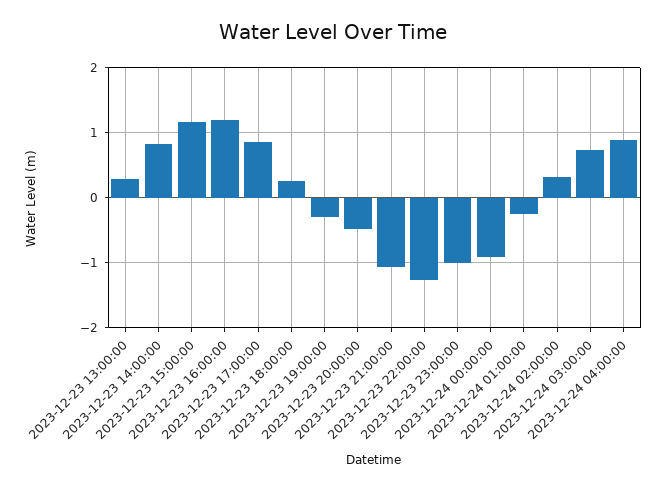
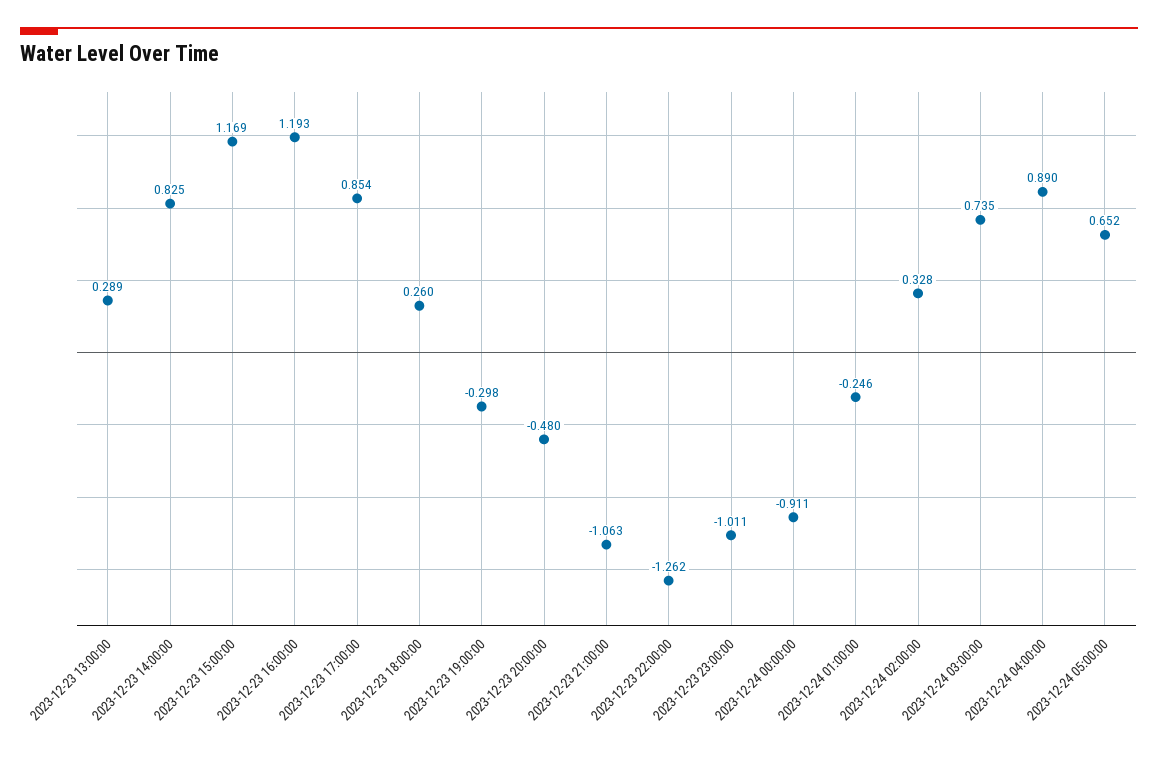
2023-12-24 05:00:00: none -> 0.652

